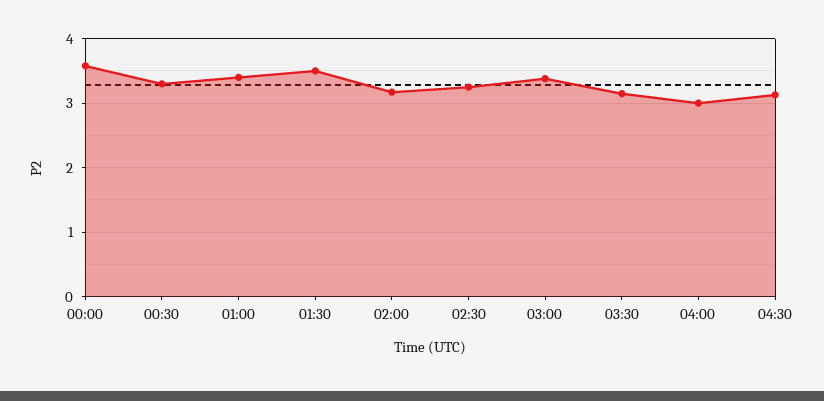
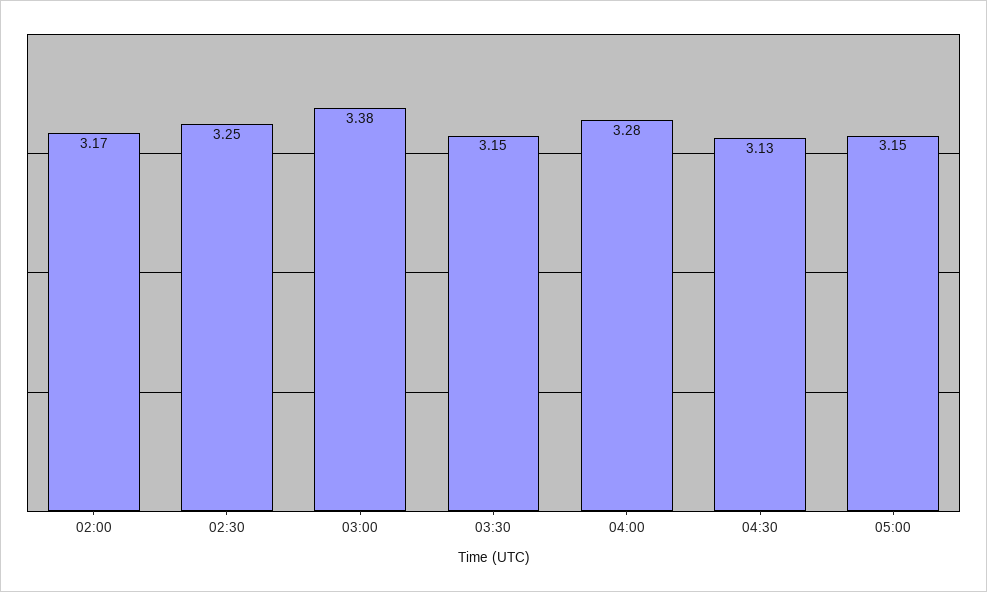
00:00: 3.6 -> none
00:30: 3.3 -> none
01:00: 3.4 -> none
01:30: 3.5 -> none
04:00: 3 -> 3.28
05:00: none -> 3.15

